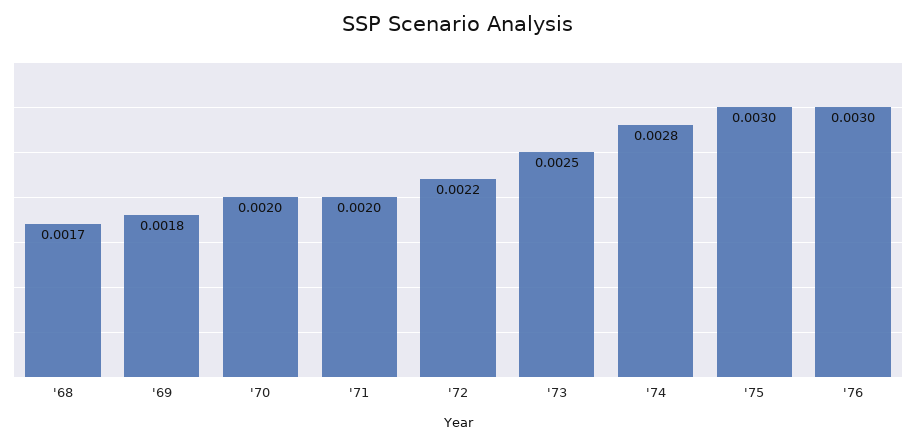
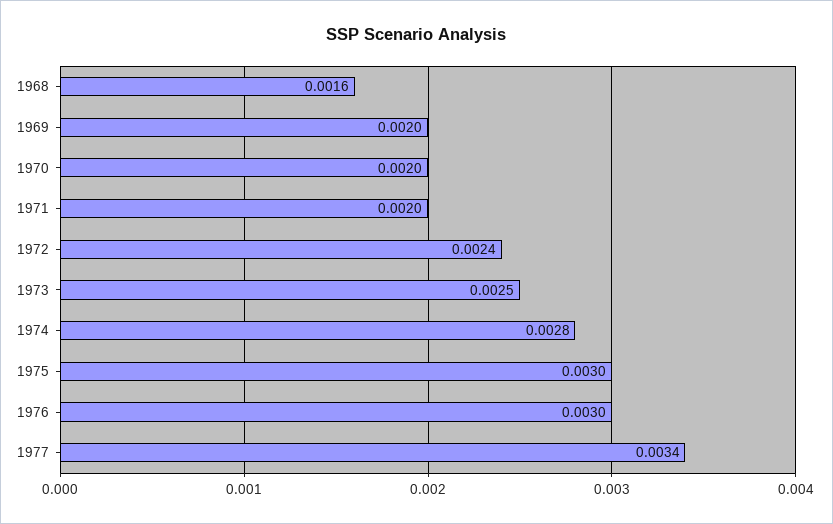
'68: 0.0017 -> 0.0016
'69: 0.0018 -> 0.002
'72: 0.0022 -> 0.0024
1977: none -> 0.0034

